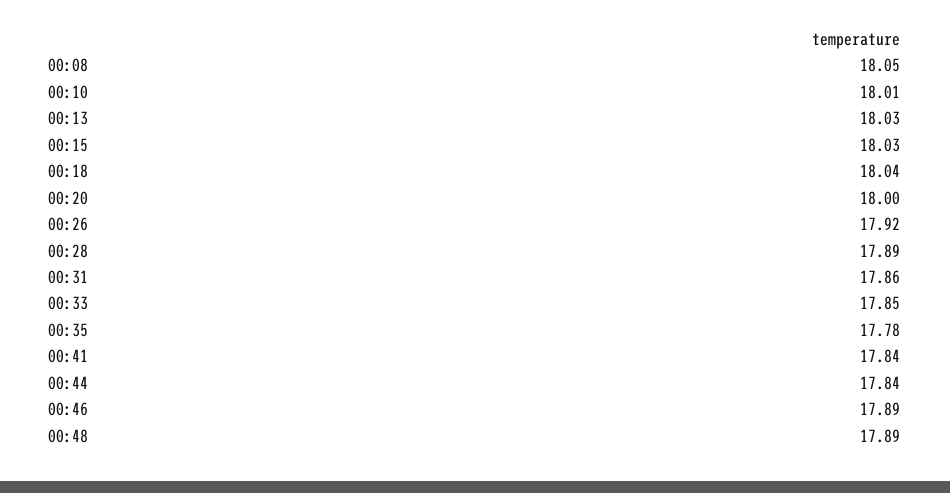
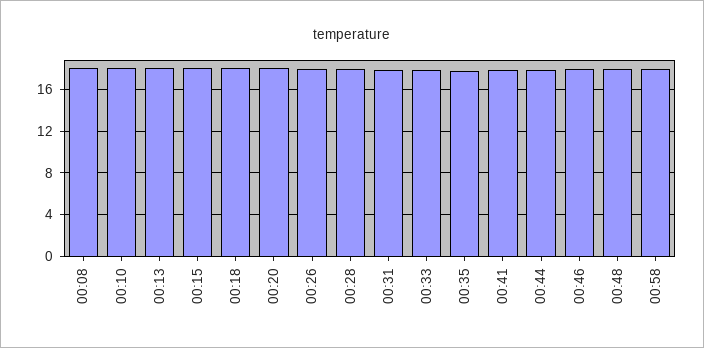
00:58: none -> 18

